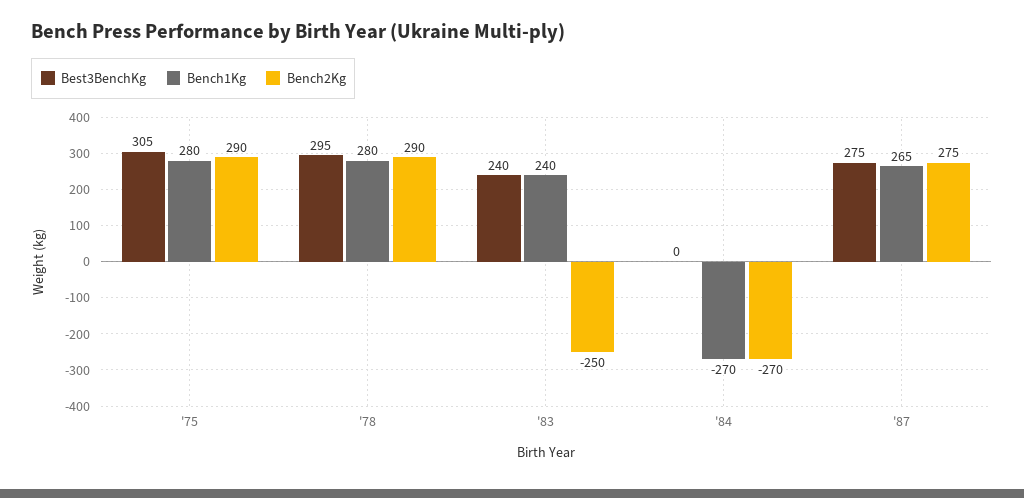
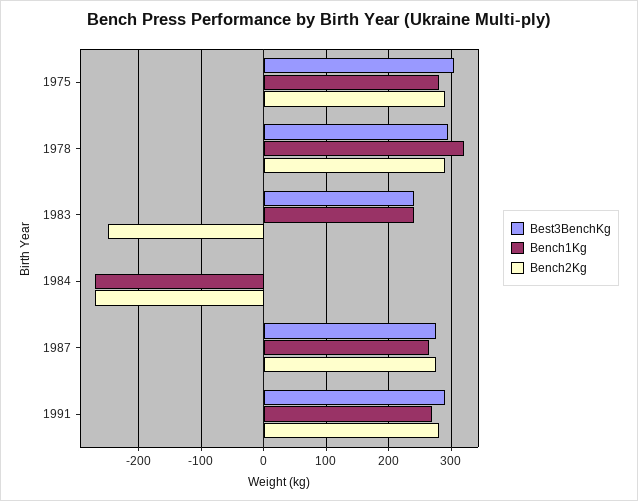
Bench1Kg, '78: 280 -> 320
Best3BenchKg, 1991: none -> 290
Bench1Kg, 1991: none -> 270
Bench2Kg, 1991: none -> 280

